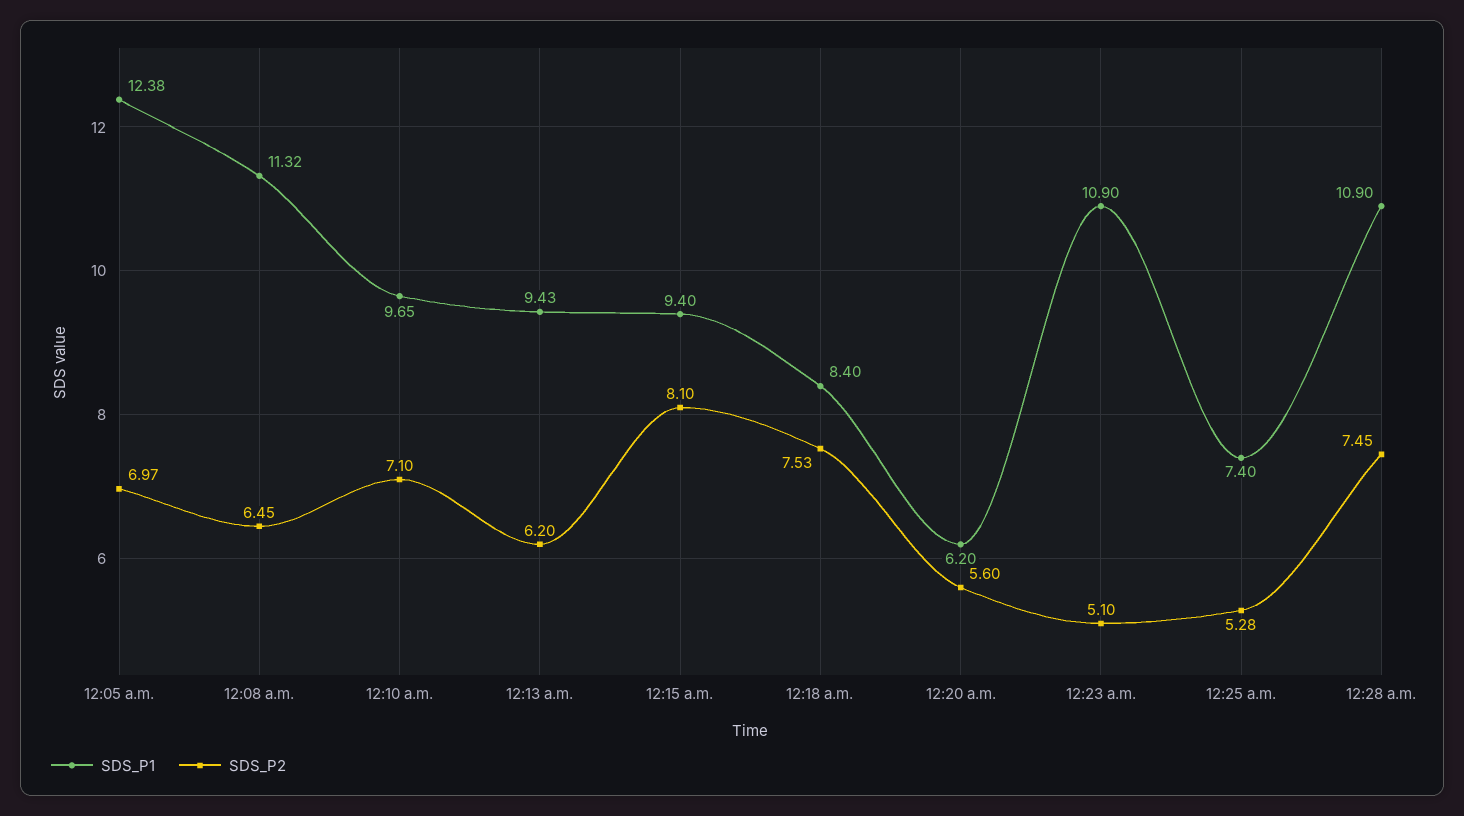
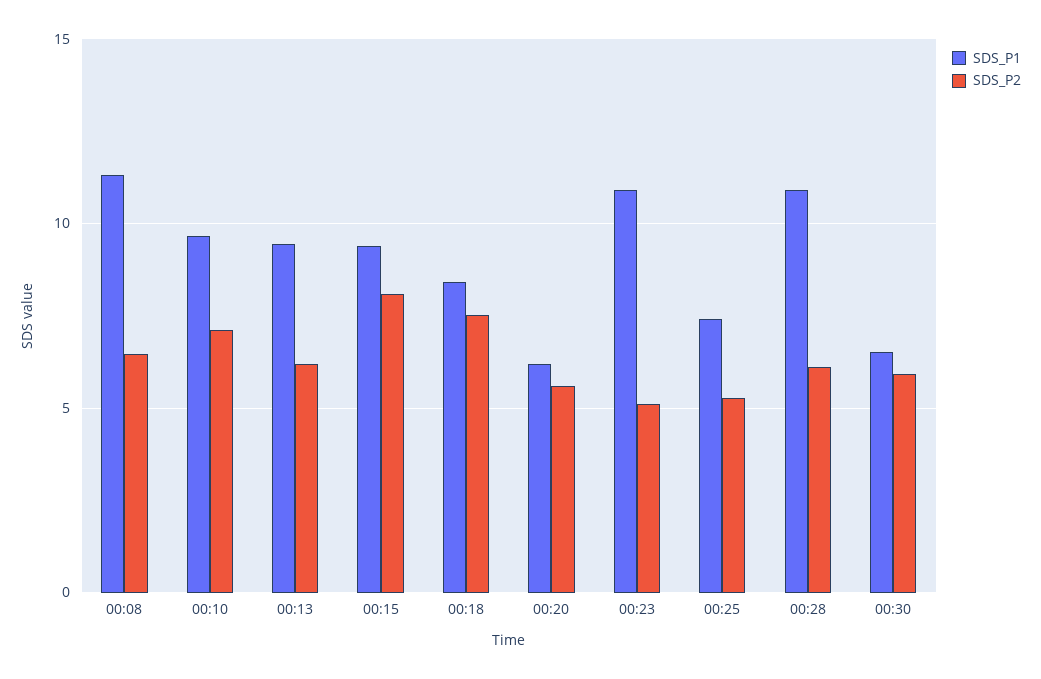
SDS_P1, 12:05 a.m.: 12.38 -> none
SDS_P2, 12:05 a.m.: 6.97 -> none
SDS_P2, 12:28 a.m.: 7.45 -> 6
SDS_P1, 00:30: none -> 6.5
SDS_P2, 00:30: none -> 6

